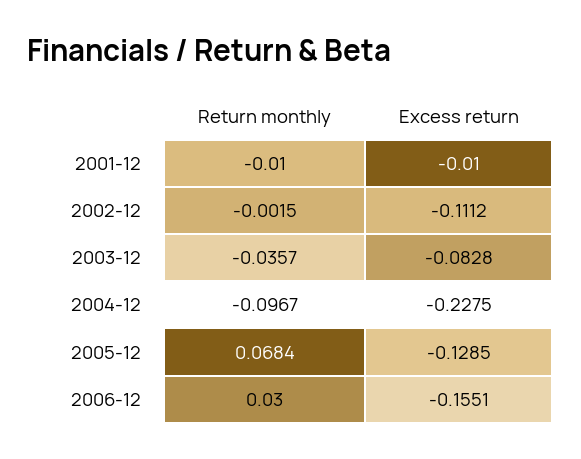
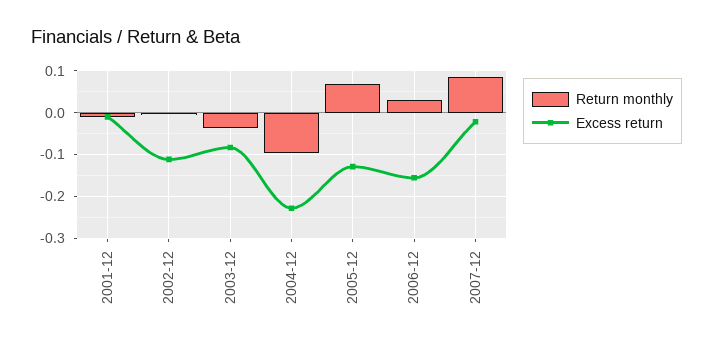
Return monthly, 2007-12: none -> 0.08
Excess return, 2007-12: none -> -0.02

